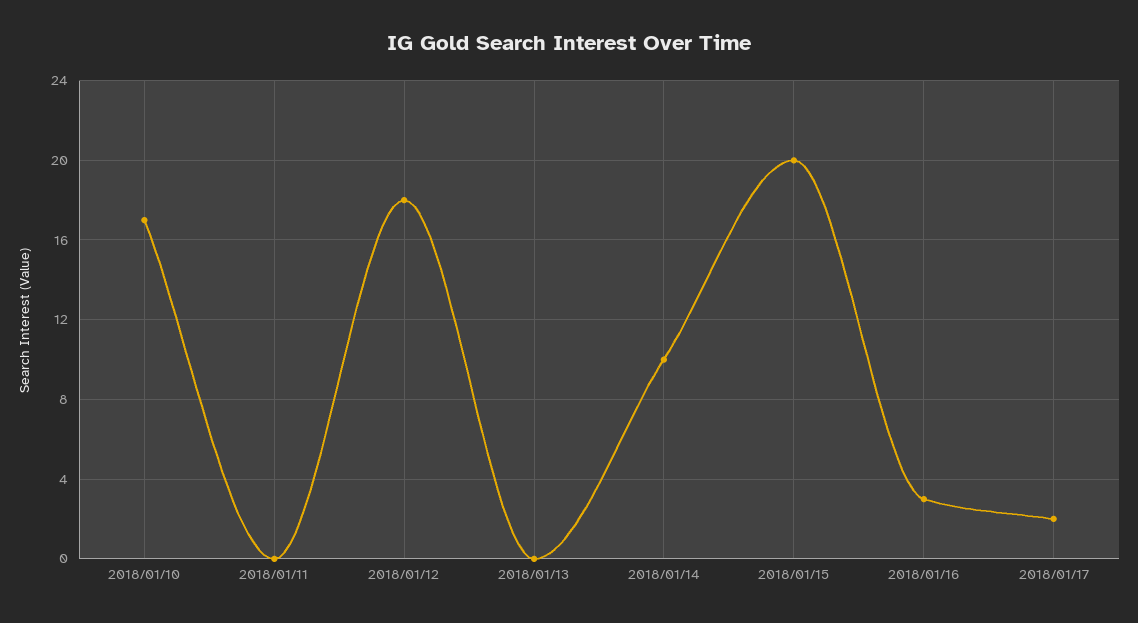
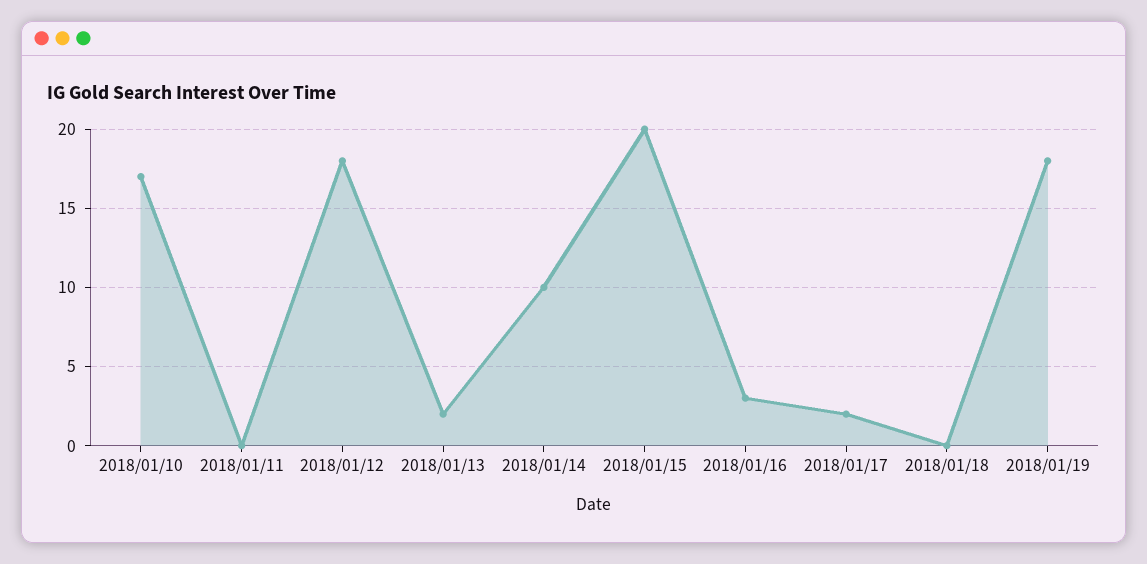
2018/01/13: 0 -> 2
2018/01/18: none -> 0
2018/01/19: none -> 18

